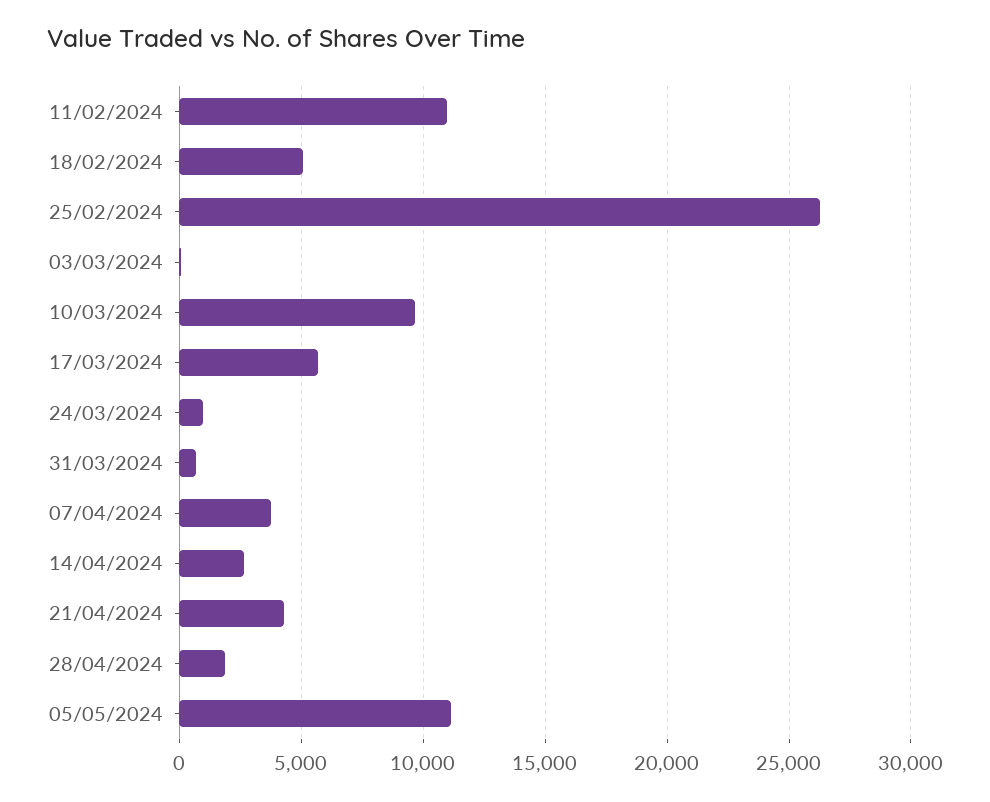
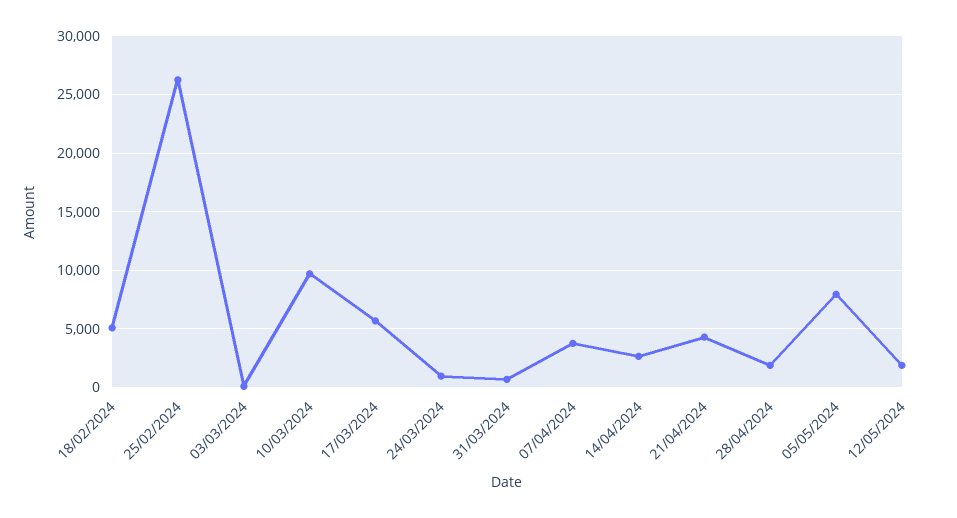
11/02/2024: 11000 -> none
05/05/2024: 11000 -> 8000
12/05/2024: none -> 2000

